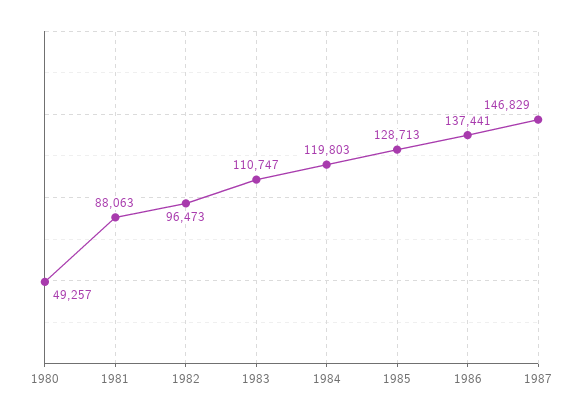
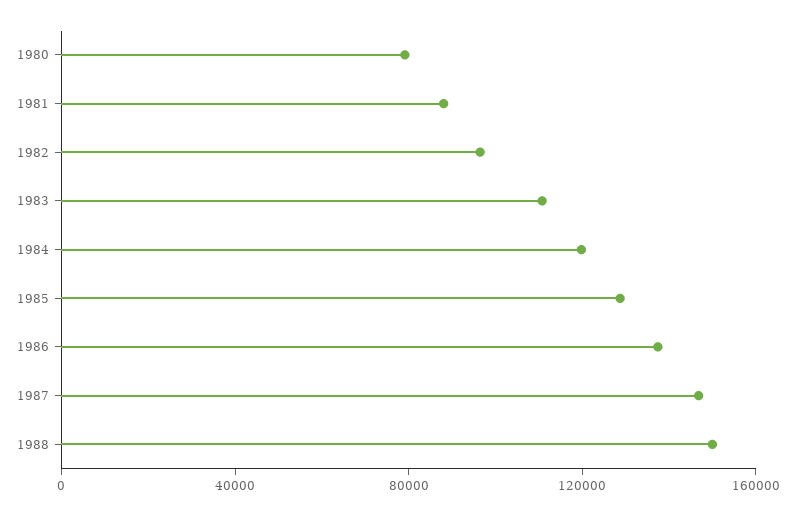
1980: 49257 -> 80000
1988: none -> 150000

